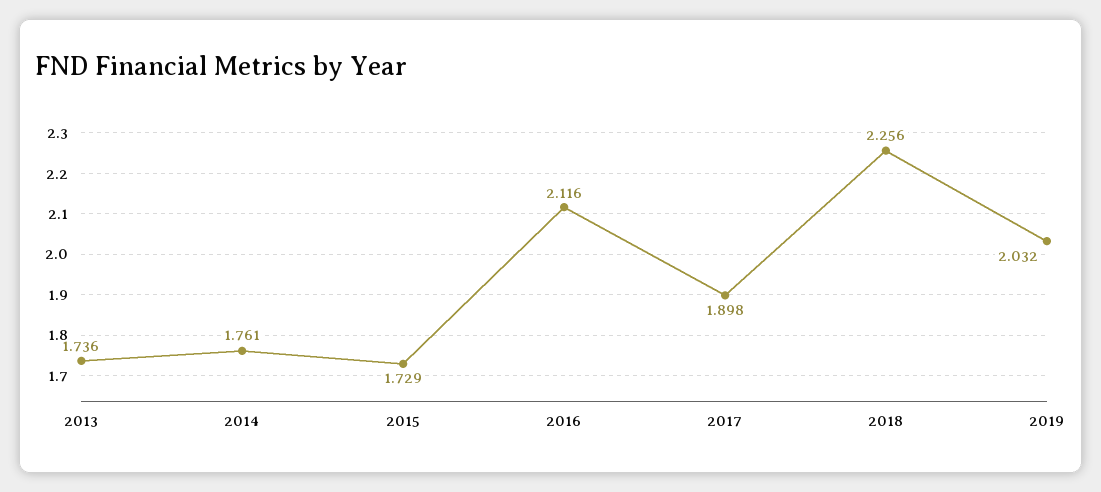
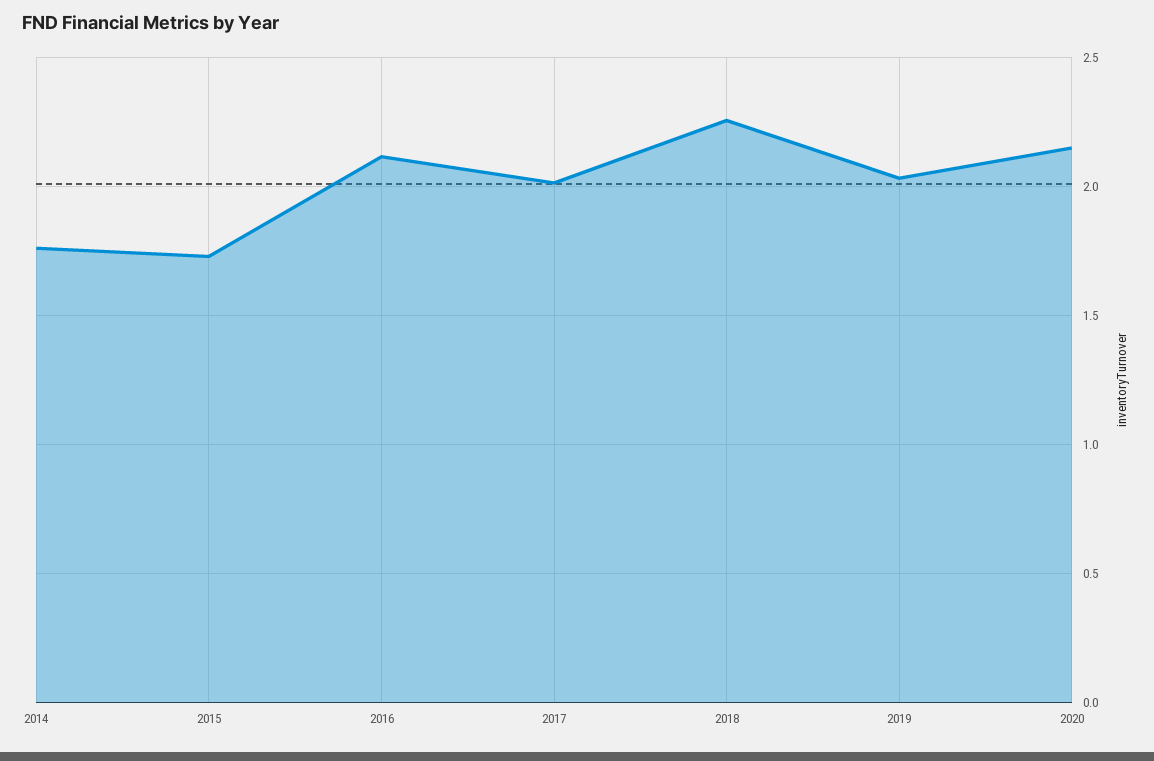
2013: 1.736 -> none
2017: 1.898 -> 2
2020: none -> 2.15

